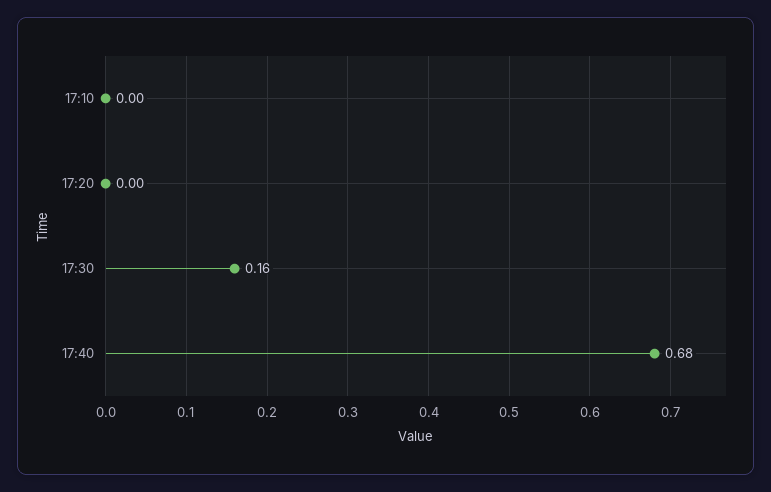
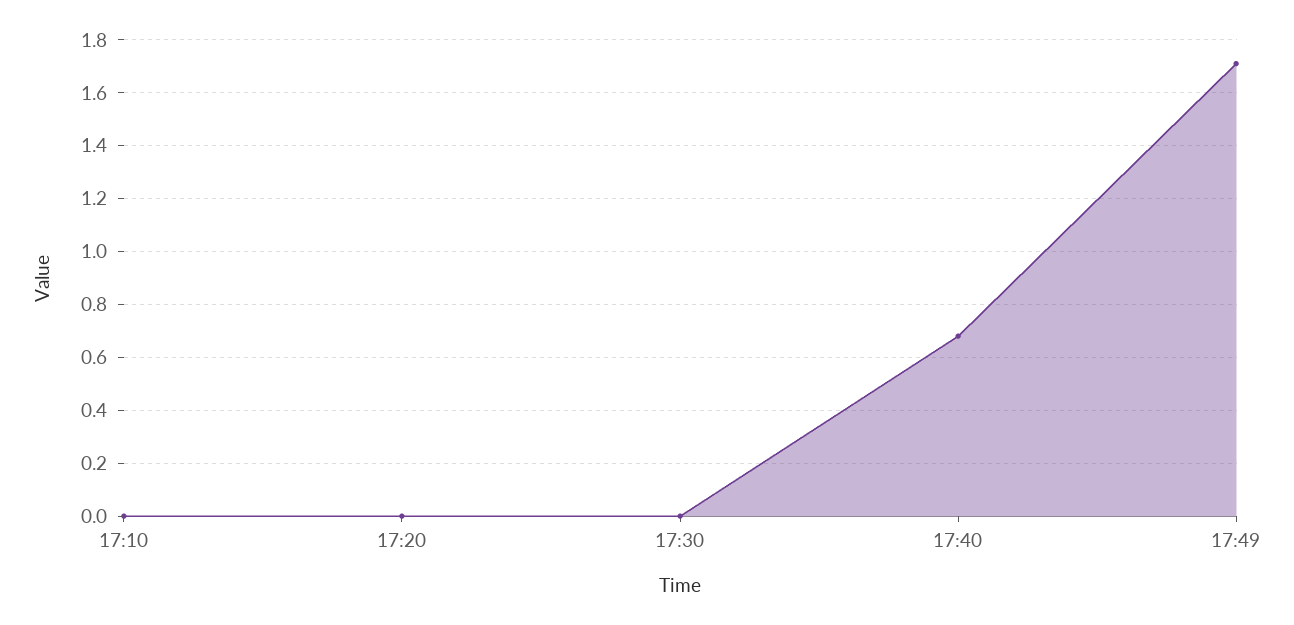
17:30: 0.16 -> 0
17:49: none -> 1.7

